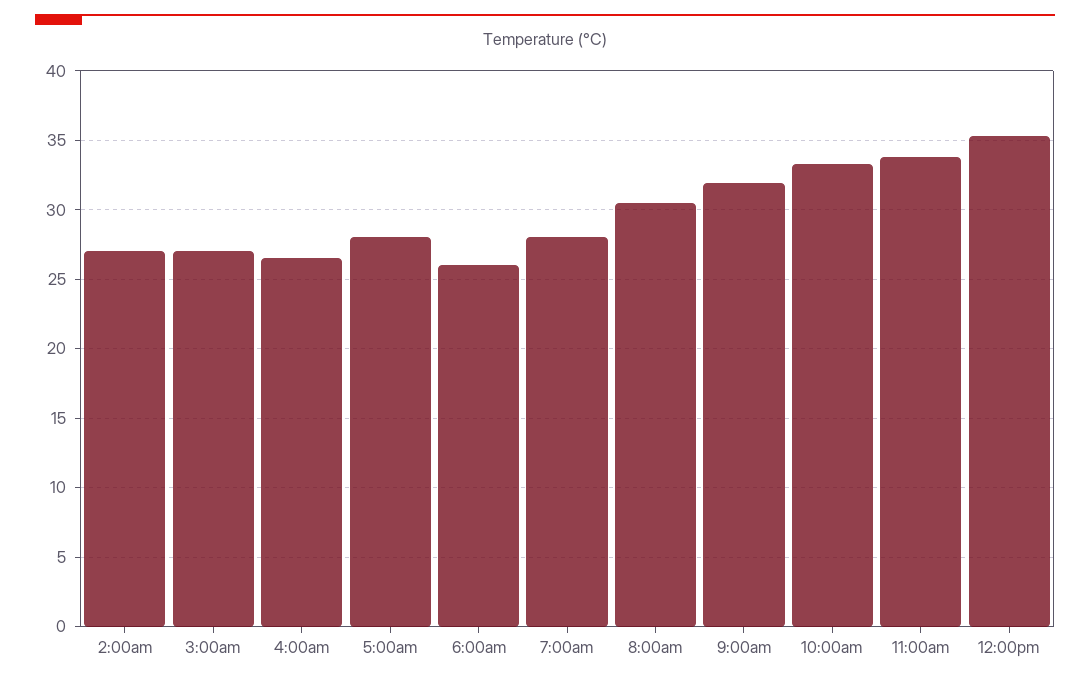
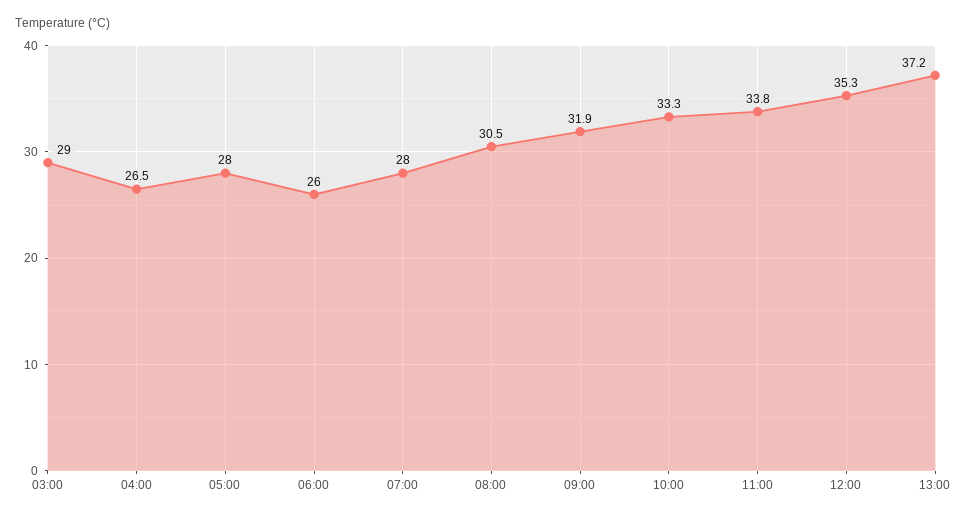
2:00am: 27 -> none
3:00am: 27 -> 29
13:00: none -> 37.2

